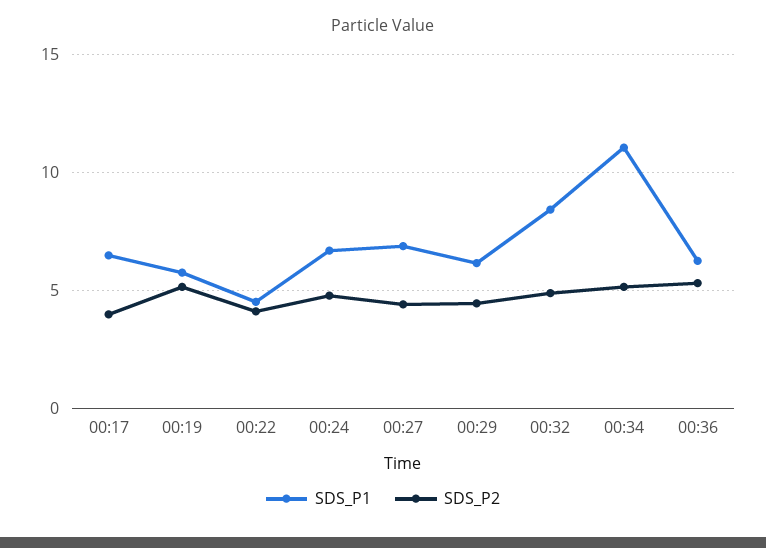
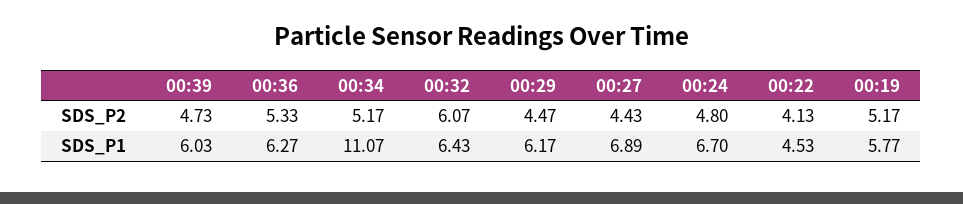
SDS_P1, 00:17: 6.5 -> none
SDS_P2, 00:17: 4 -> none
SDS_P1, 00:32: 8.5 -> 6.43
SDS_P2, 00:32: 5 -> 6.07
SDS_P2, 00:39: none -> 4.73
SDS_P1, 00:39: none -> 6.03

